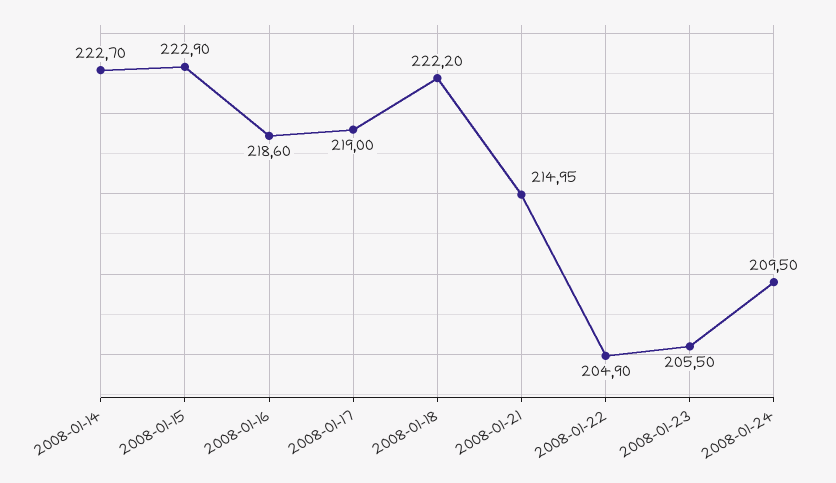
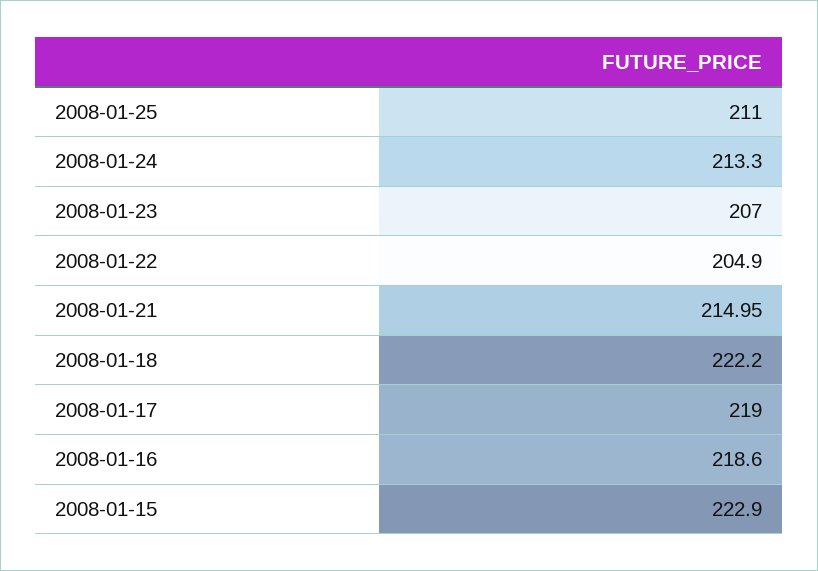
2008-01-14: 222.7 -> none
2008-01-23: 205.5 -> 207
2008-01-24: 209.5 -> 213.3
2008-01-25: none -> 211

